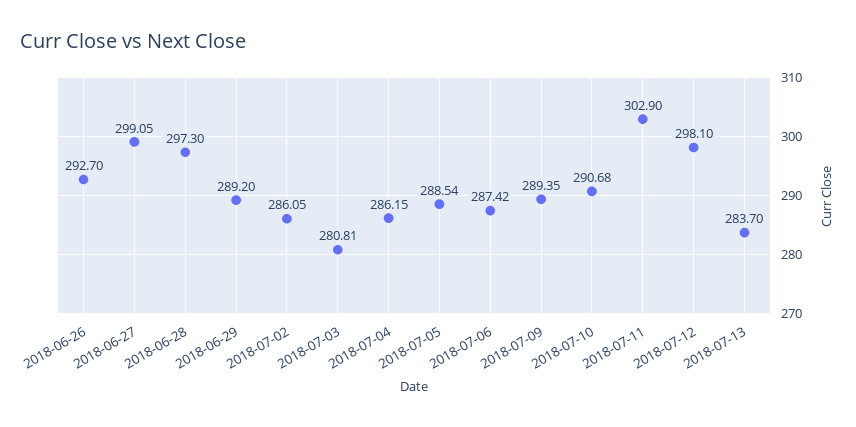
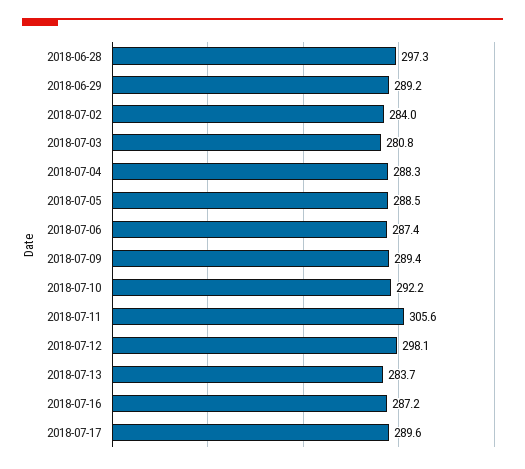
2018-06-26: 292.7 -> none
2018-06-27: 299.05 -> none
2018-07-02: 286.05 -> 284
2018-07-04: 286.15 -> 288.3
2018-07-10: 290.68 -> 292.2
2018-07-11: 302.9 -> 305.6
2018-07-16: none -> 287.2
2018-07-17: none -> 289.6

